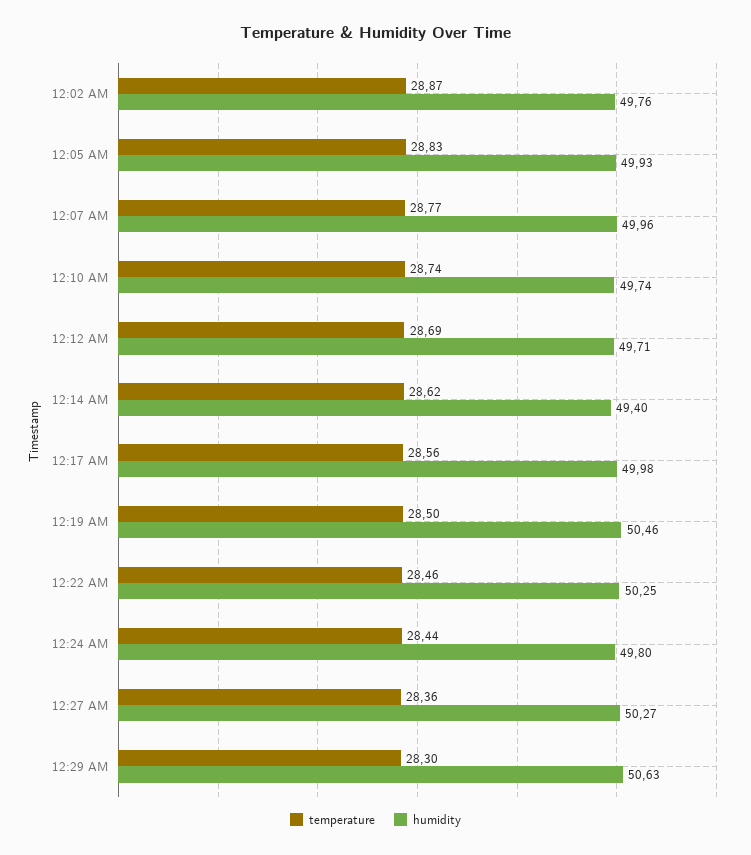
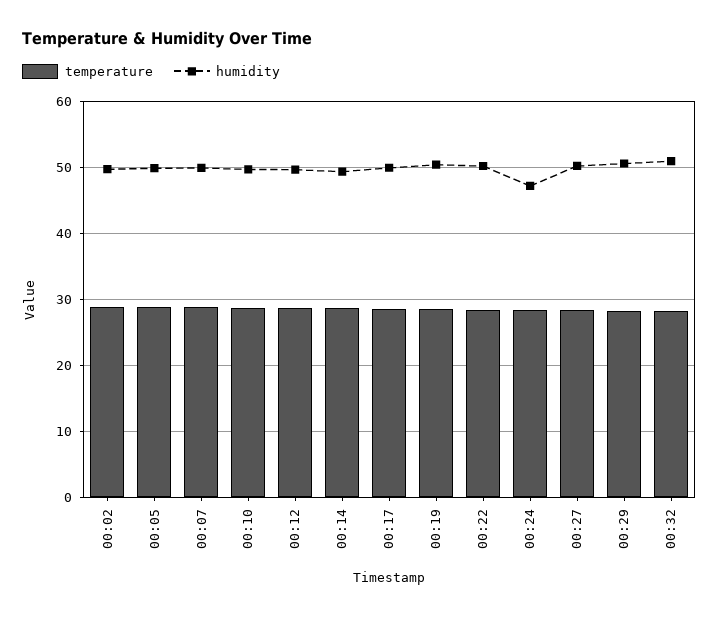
humidity, 12:24 AM: 49.8 -> 47
temperature, 00:32: none -> 28
humidity, 00:32: none -> 51

